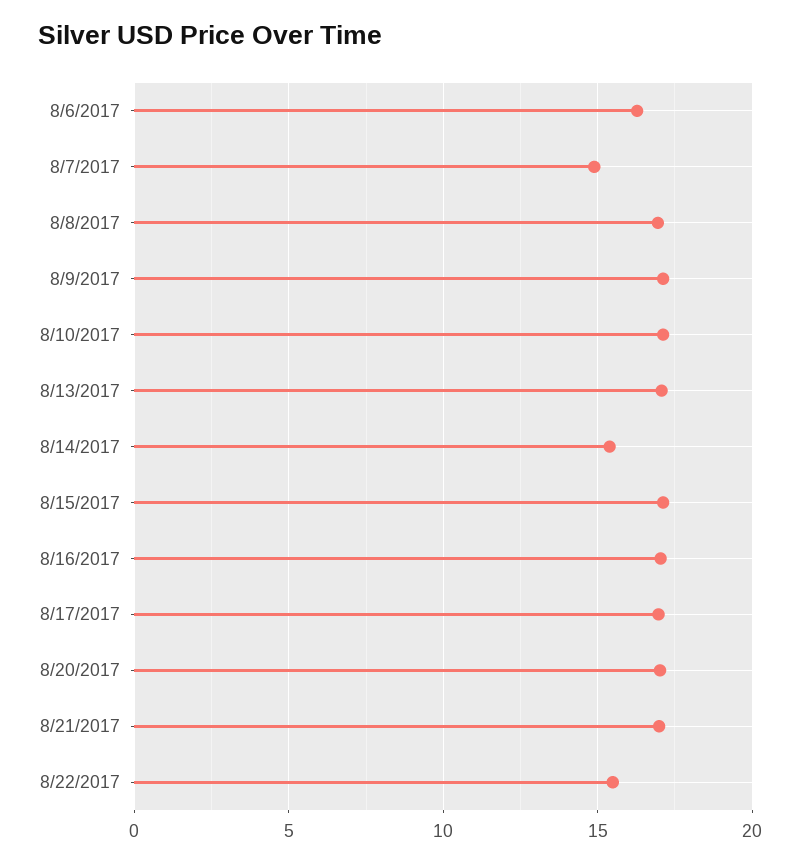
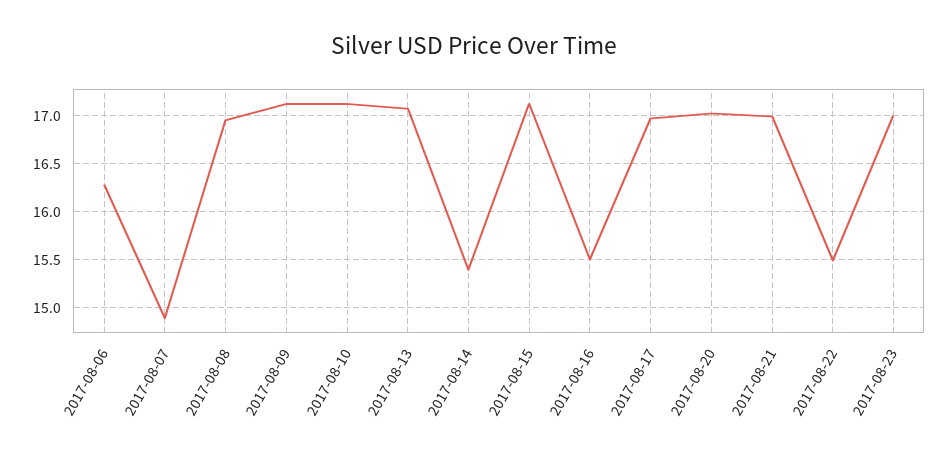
8/16/2017: 17 -> 15.5
2017-08-23: none -> 17

